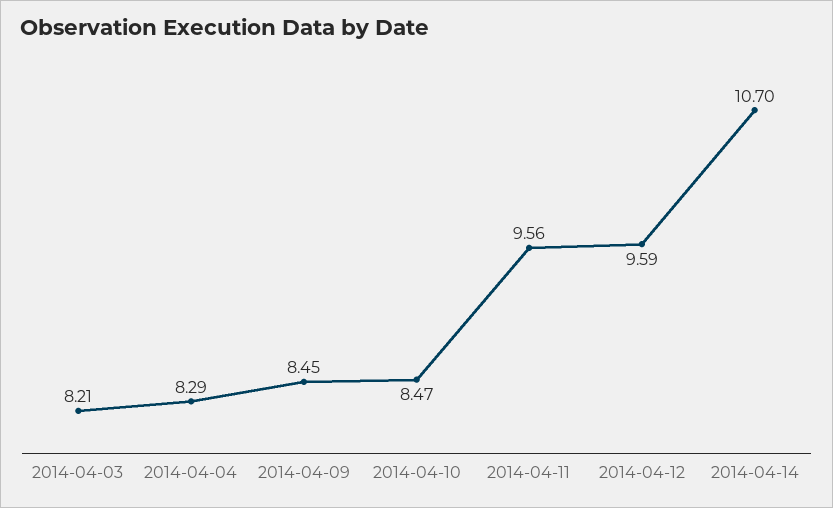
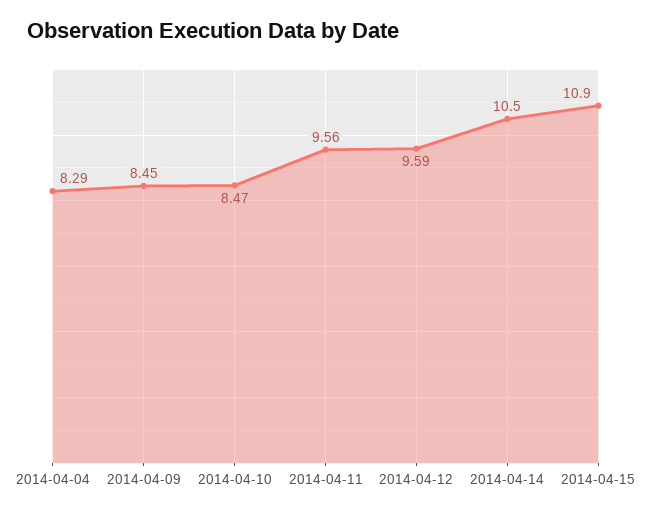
2014-04-03: 8.21 -> none
2014-04-14: 10.7 -> 10.5
2014-04-15: none -> 10.9

